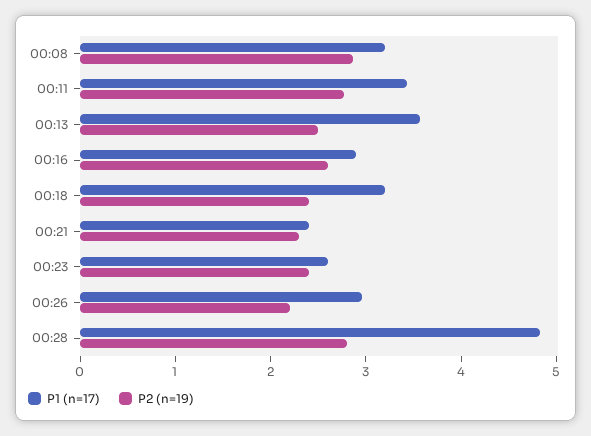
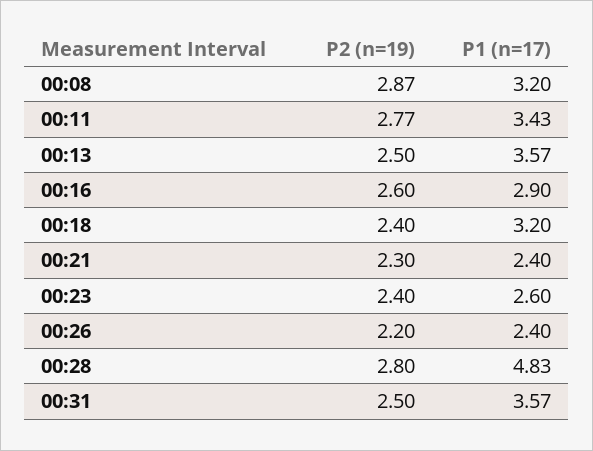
P1 (n=17), 00:26: 3 -> 2.4
P2 (n=19), 00:31: none -> 2.5
P1 (n=17), 00:31: none -> 3.57

